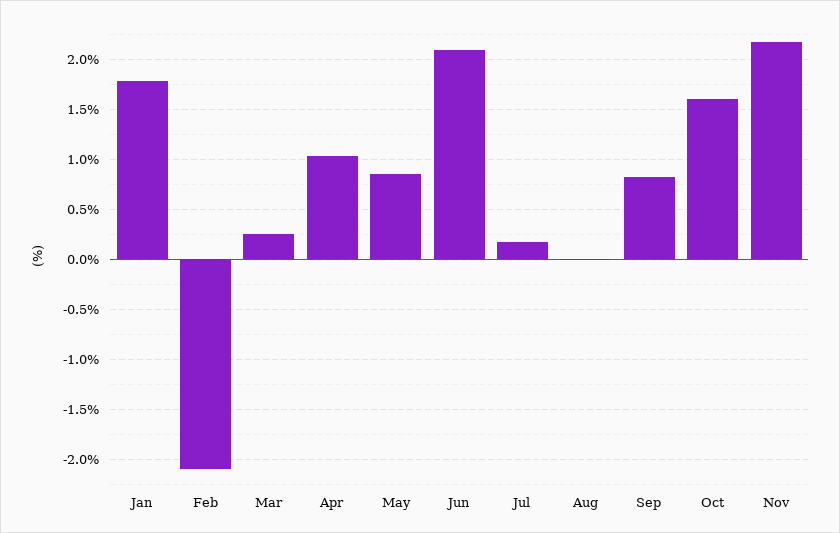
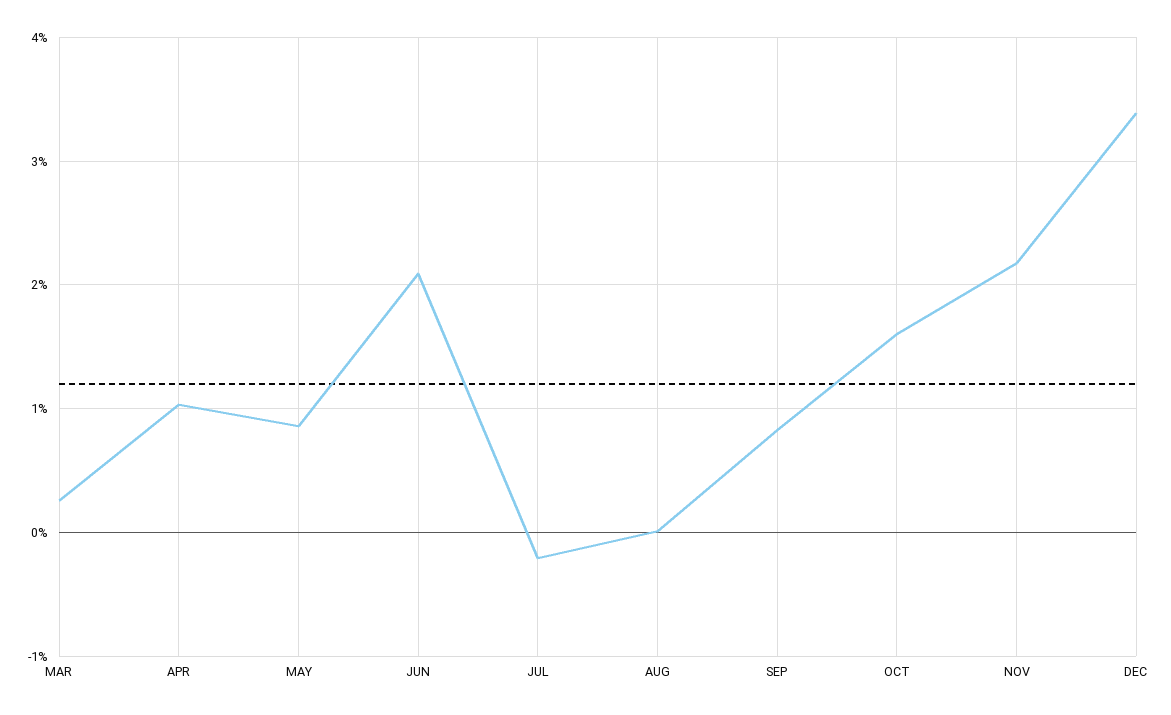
Jan: 1.8 -> none
Feb: -2.1 -> none
Jul: 0.2 -> -0.2
DEC: none -> 3.4

